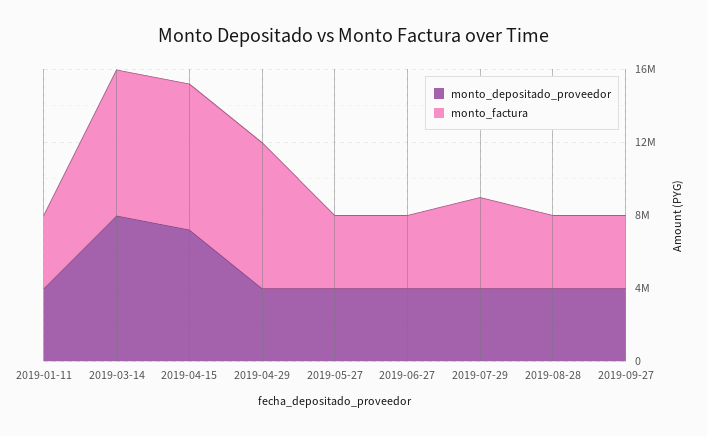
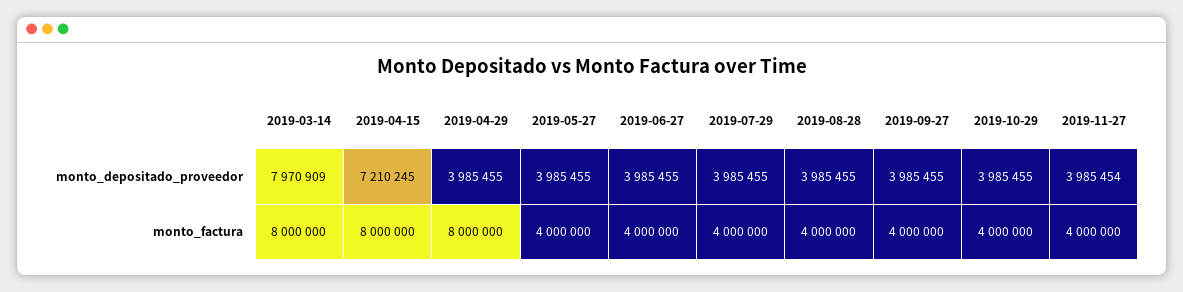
monto_depositado_proveedor, 2019-01-11: 4000000 -> none
monto_factura, 2019-01-11: 4000000 -> none
monto_factura, 2019-07-29: 5000000 -> 4000000
monto_depositado_proveedor, 2019-10-29: none -> 3985455
monto_depositado_proveedor, 2019-11-27: none -> 3985454
monto_factura, 2019-10-29: none -> 4000000
monto_factura, 2019-11-27: none -> 4000000

